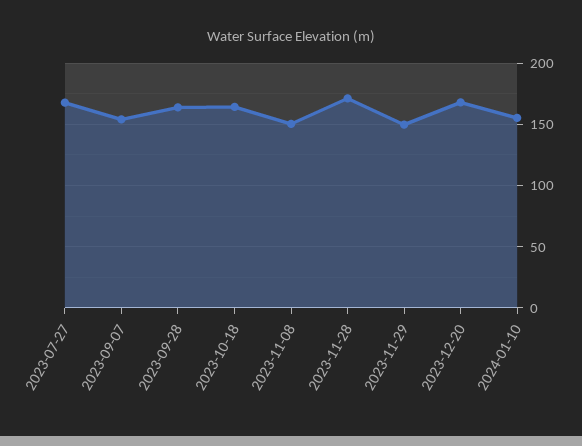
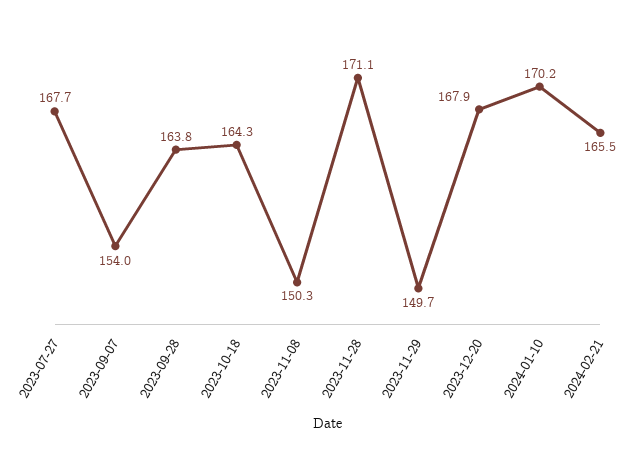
2024-01-10: 155 -> 170.2
2024-02-21: none -> 165.5

